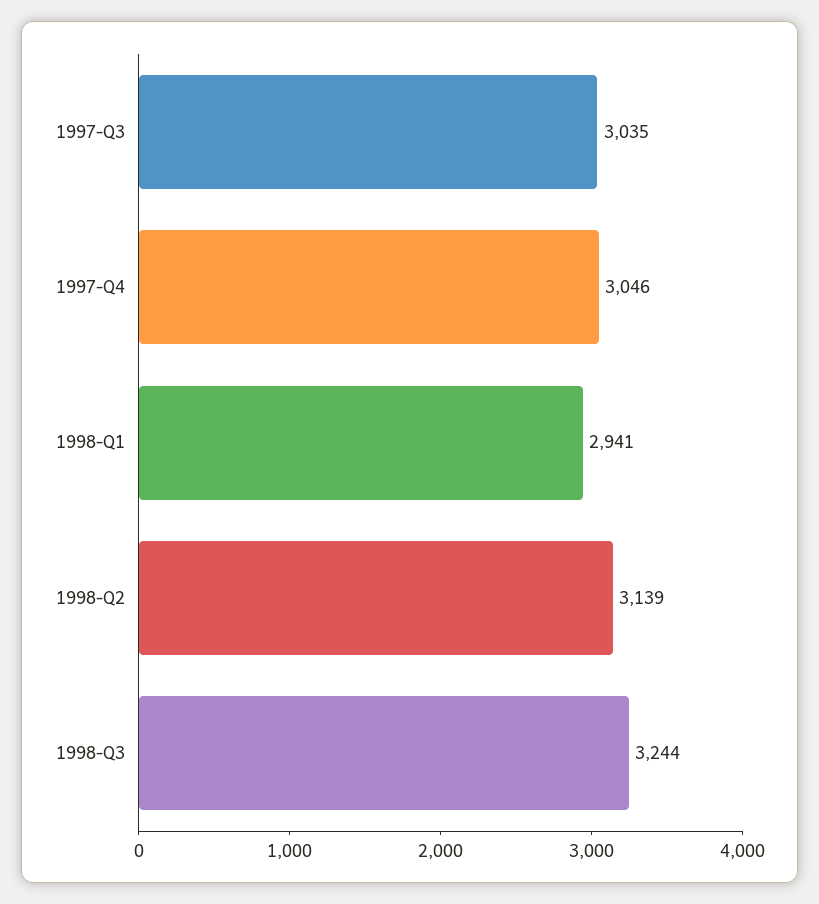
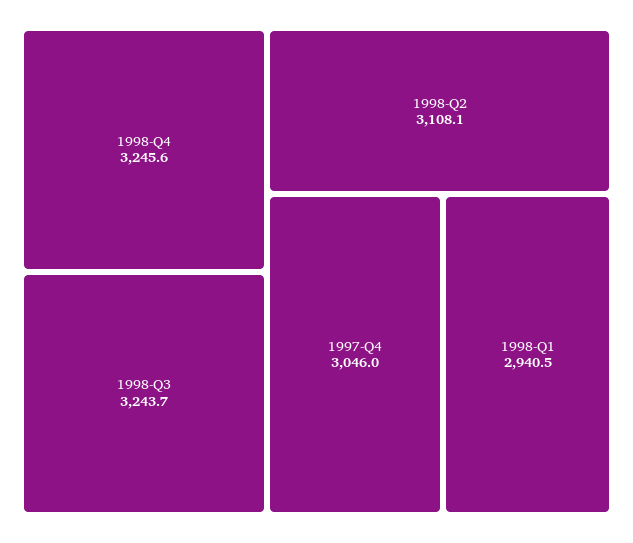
1997-Q3: 3035 -> none
1998-Q2: 3139 -> 3108.1
1998-Q4: none -> 3245.6

